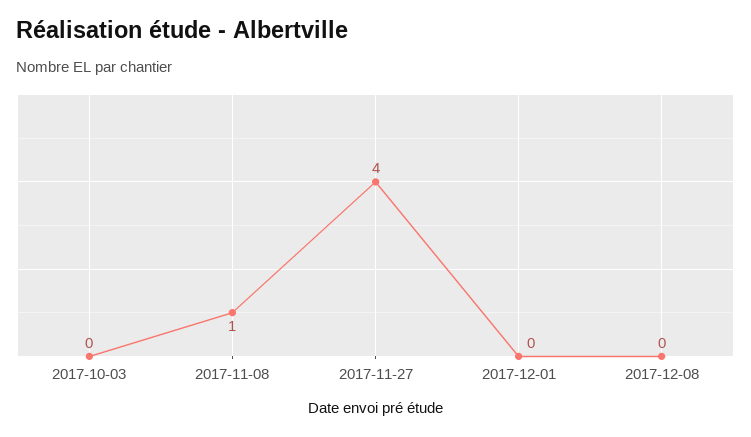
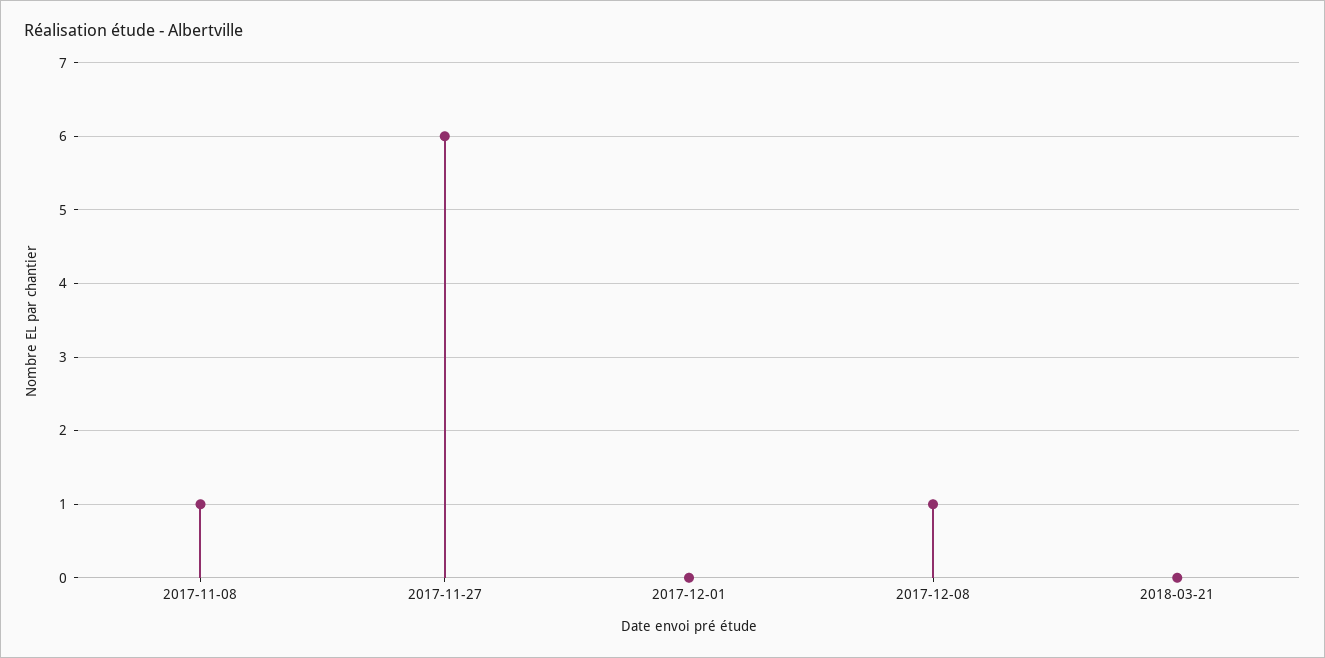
2017-10-03: 0 -> none
2017-11-27: 4 -> 6
2017-12-08: 0 -> 1
2018-03-21: none -> 0

